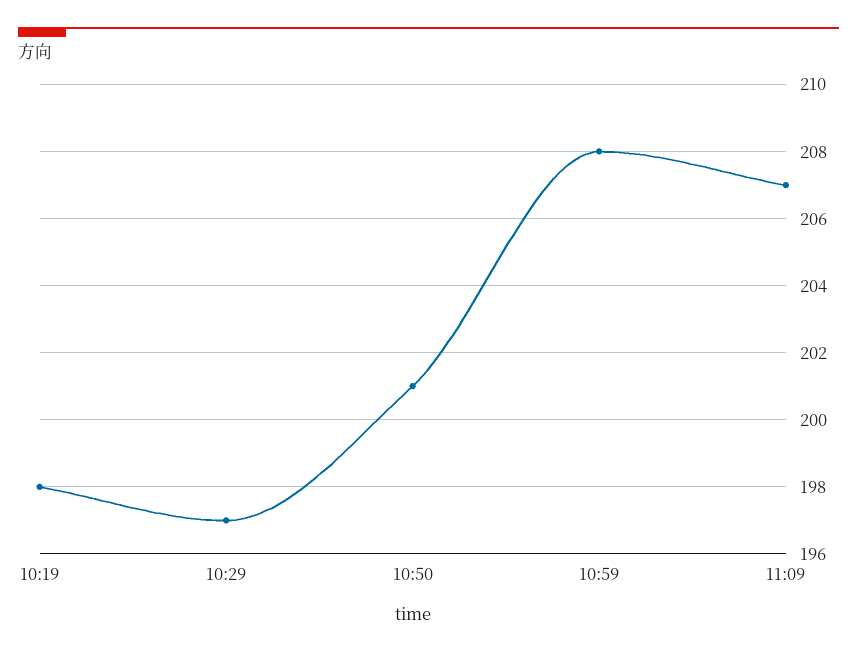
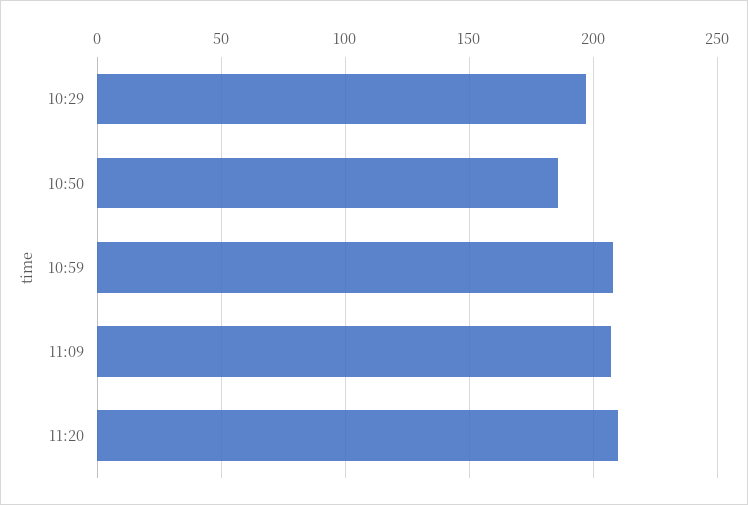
10:19: 198 -> none
10:50: 201 -> 185
11:20: none -> 210

